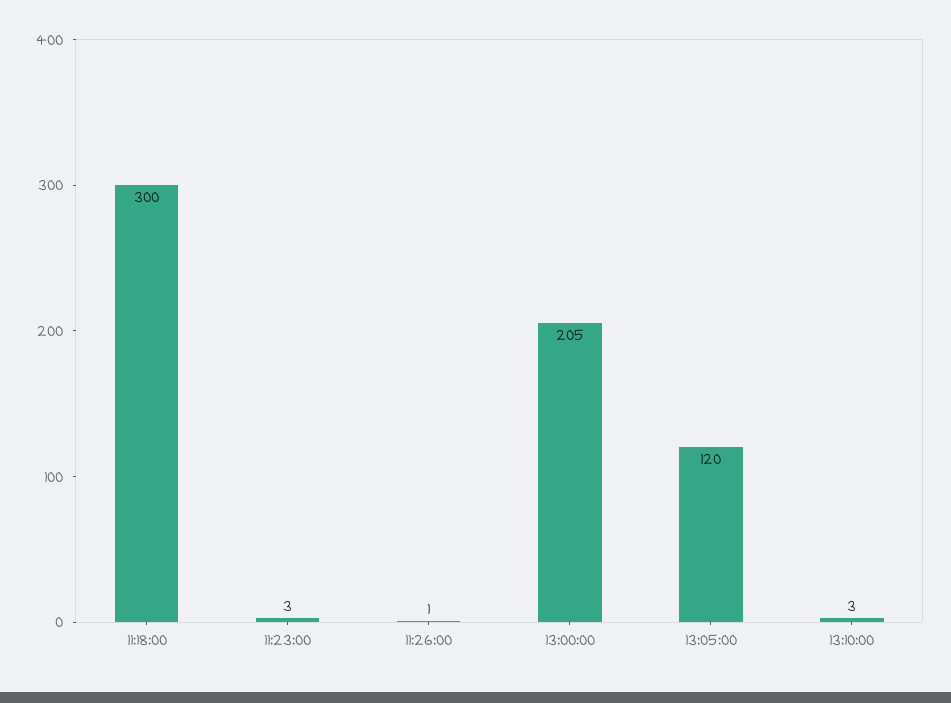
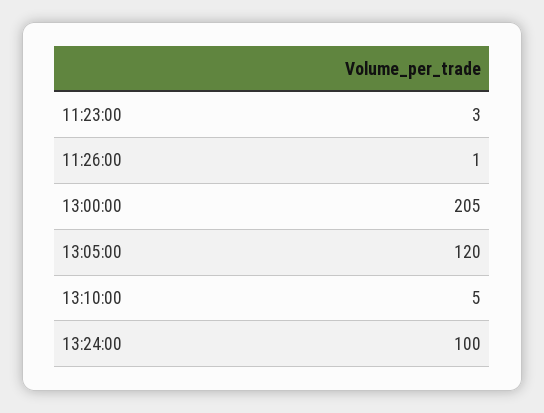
11:18:00: 300 -> none
13:10:00: 3 -> 5
13:24:00: none -> 100

